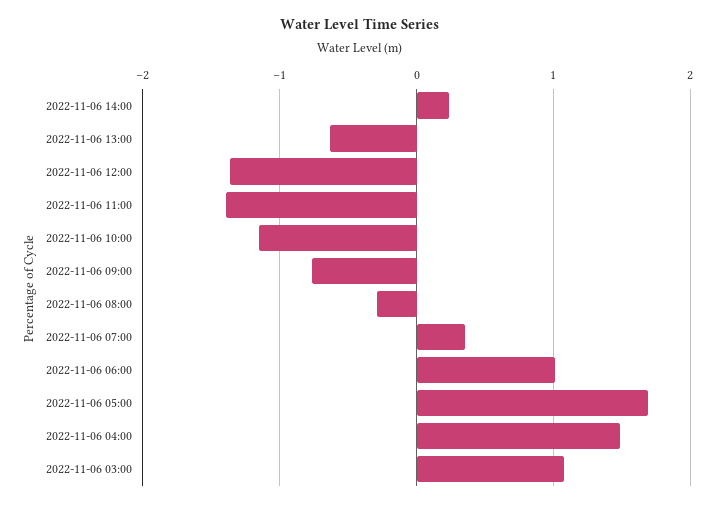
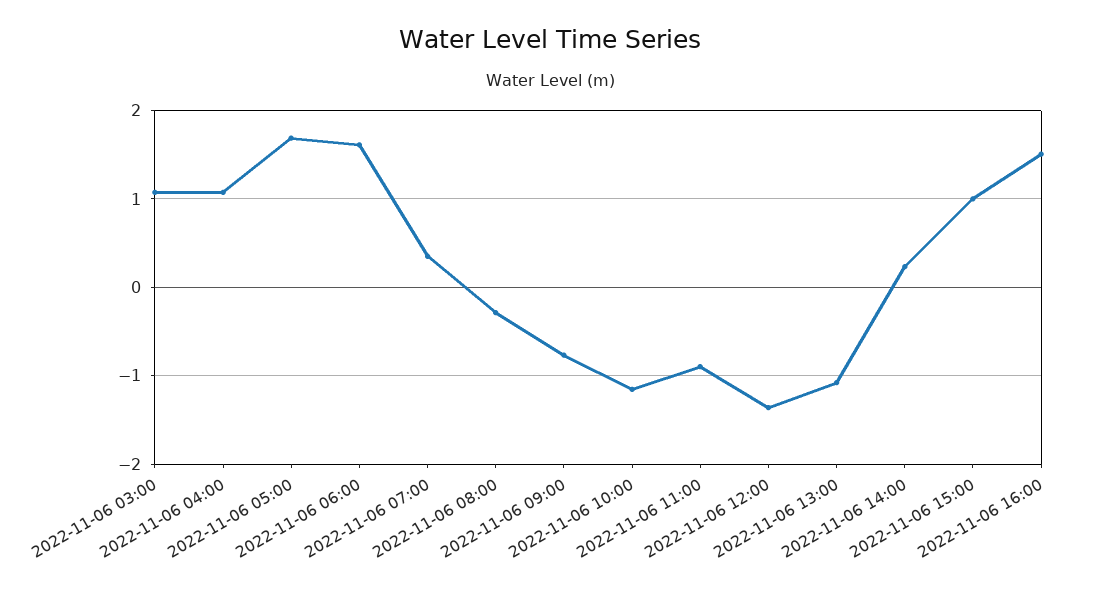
2022-11-06 13:00: -0.6 -> -1.1
2022-11-06 11:00: -1.4 -> -0.9
2022-11-06 06:00: 1 -> 1.6
2022-11-06 04:00: 1.5 -> 1.1
2022-11-06 15:00: none -> 1
2022-11-06 16:00: none -> 1.5

